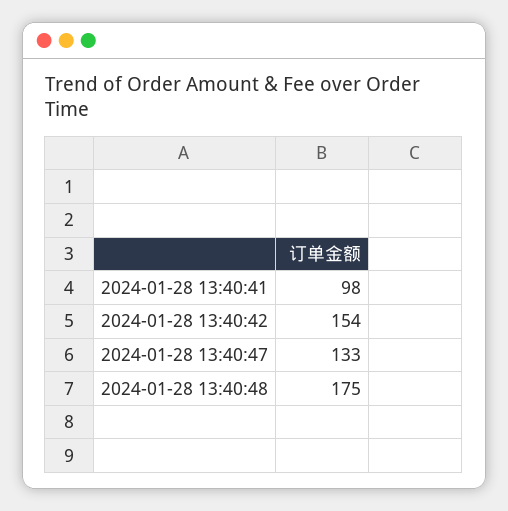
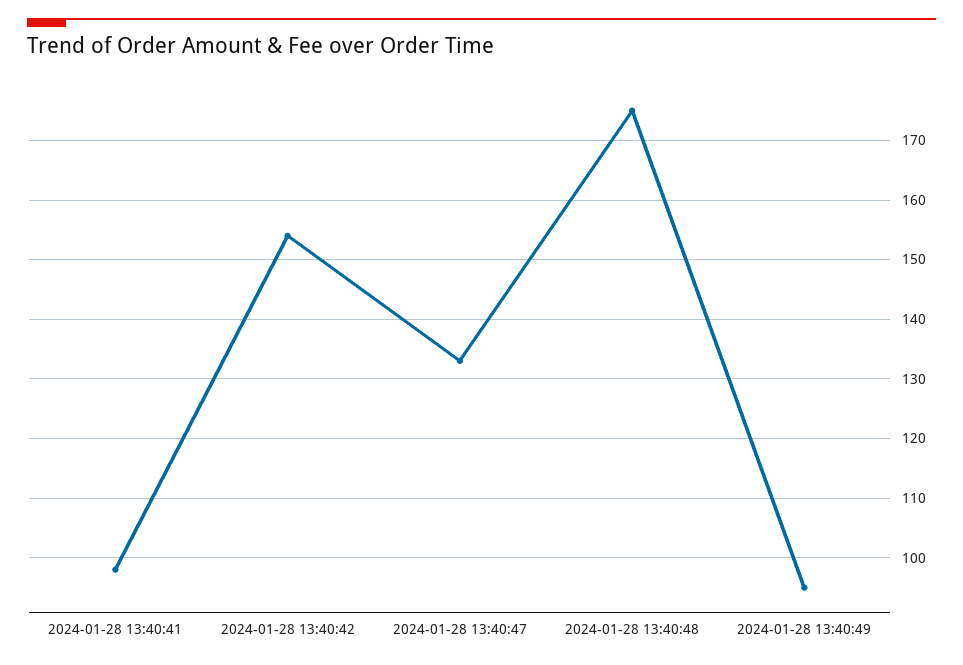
2024-01-28 13:40:49: none -> 95

